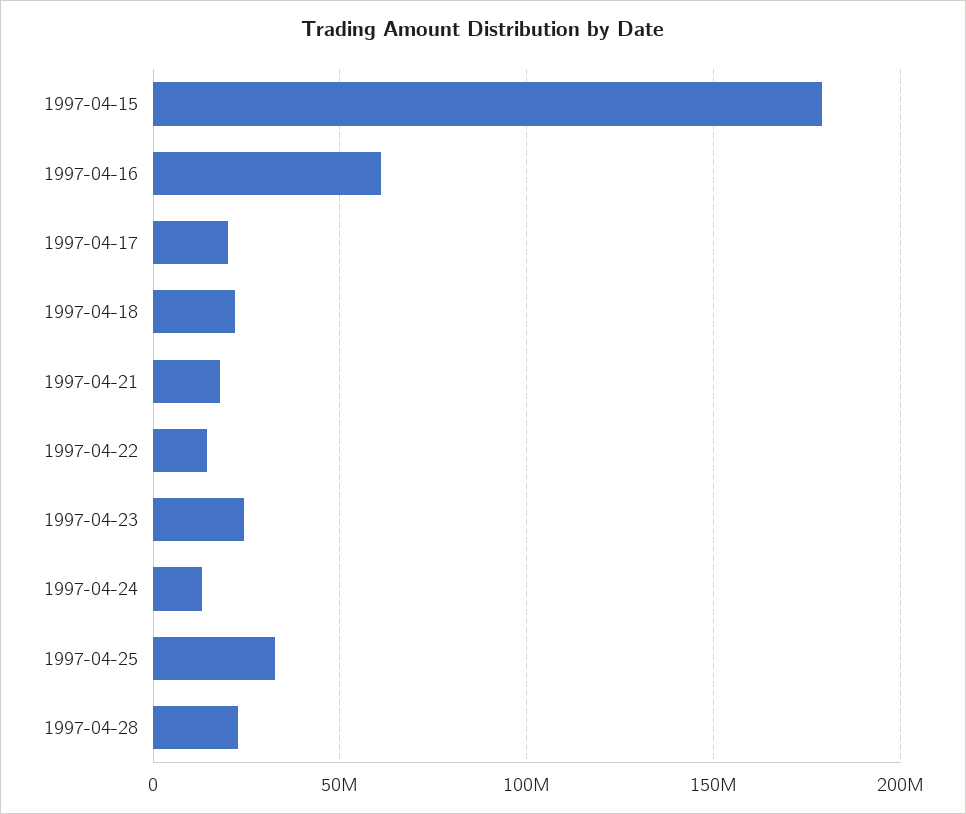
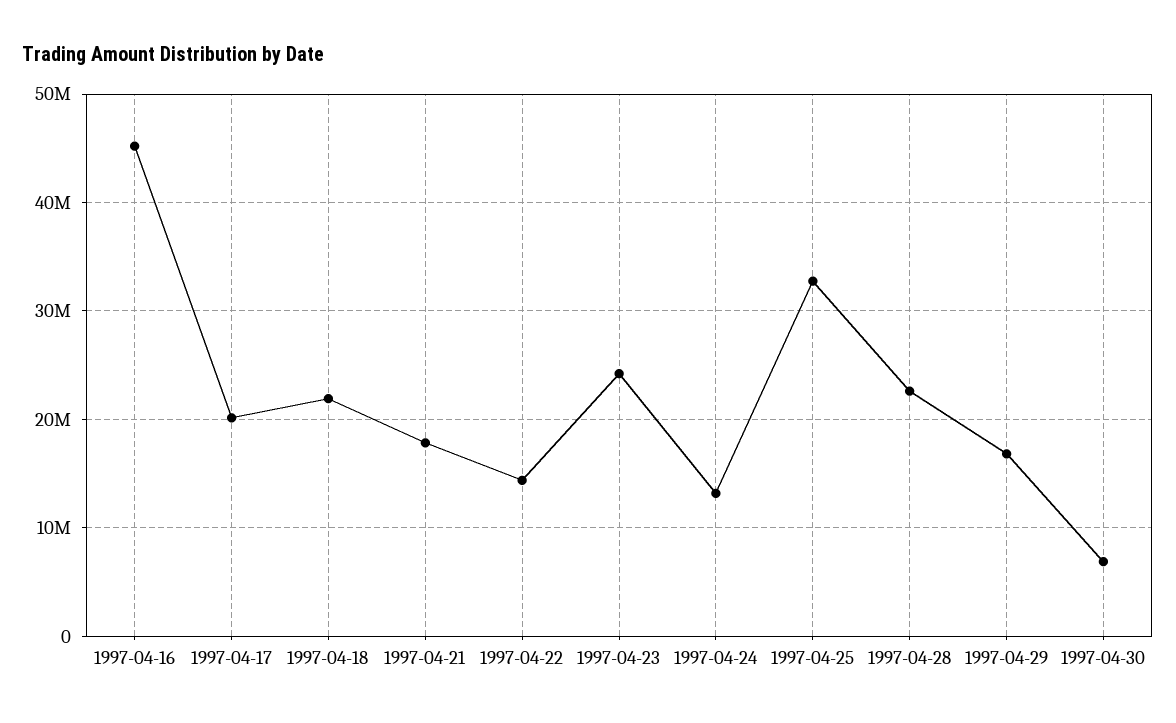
1997-04-15: 180000000 -> none
1997-04-16: 60000000 -> 45000000
1997-04-29: none -> 17000000
1997-04-30: none -> 7000000

